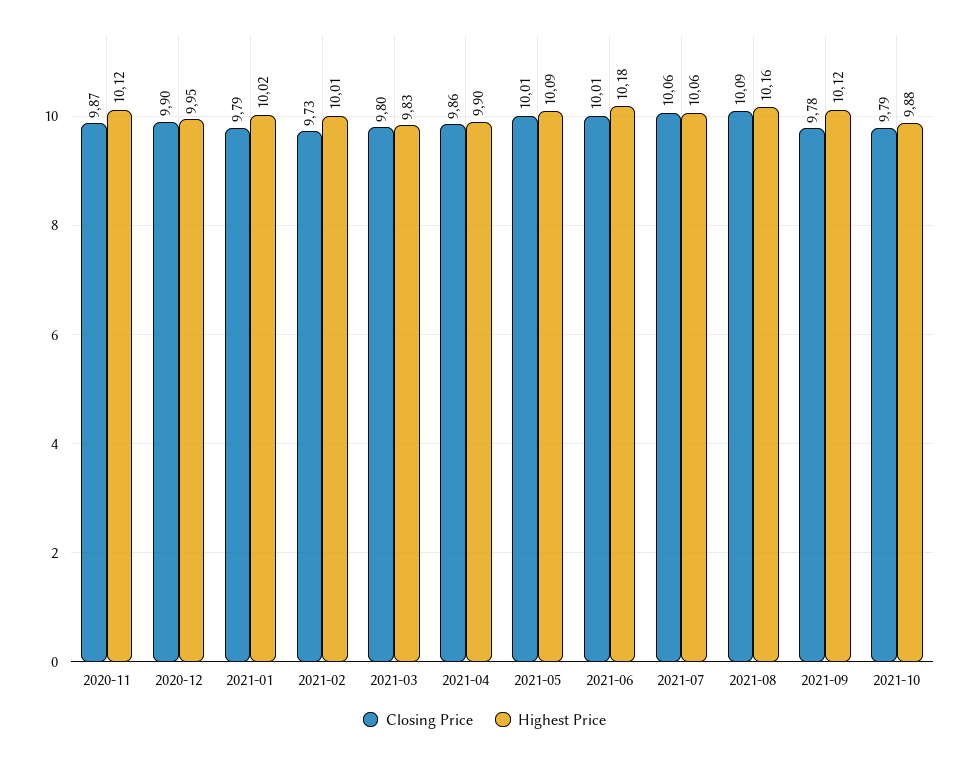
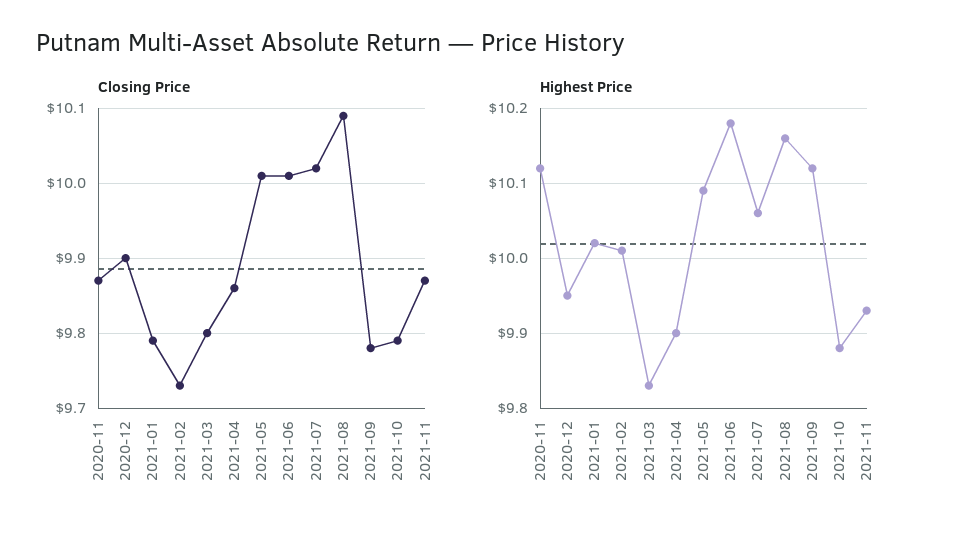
Closing Price, 2021-07: 10.06 -> 10.02
Closing Price, 2021-11: none -> 9.87
Highest Price, 2021-11: none -> 9.93

